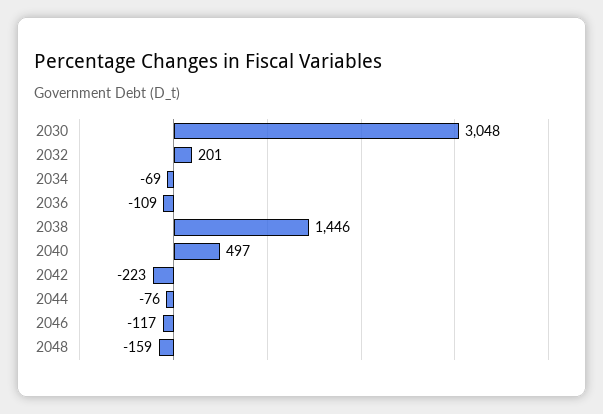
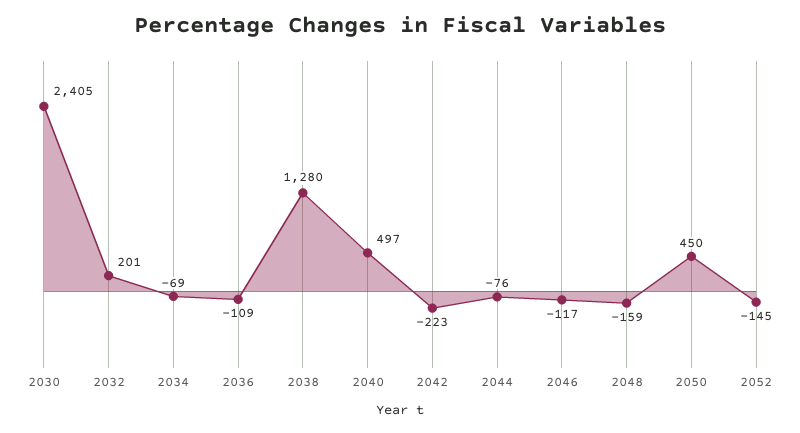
2030: 3048 -> 2405
2038: 1446 -> 1280
2050: none -> 450
2052: none -> -145

